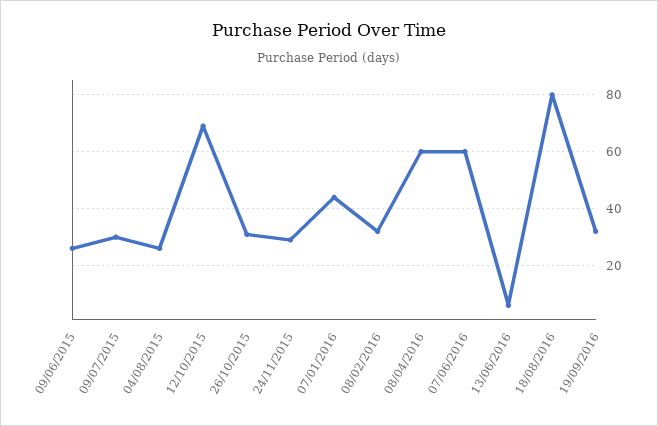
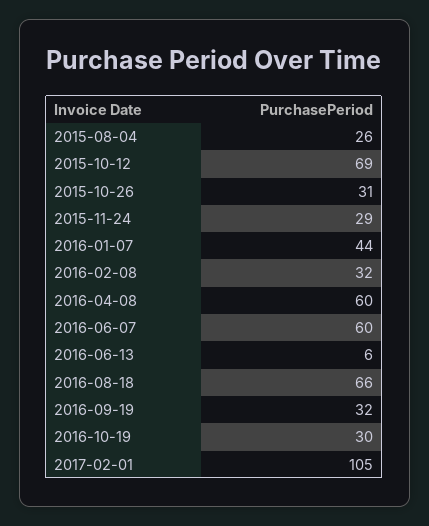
09/06/2015: 25 -> none
09/07/2015: 30 -> none
18/08/2016: 80 -> 66
2016-10-19: none -> 30
2017-02-01: none -> 105

